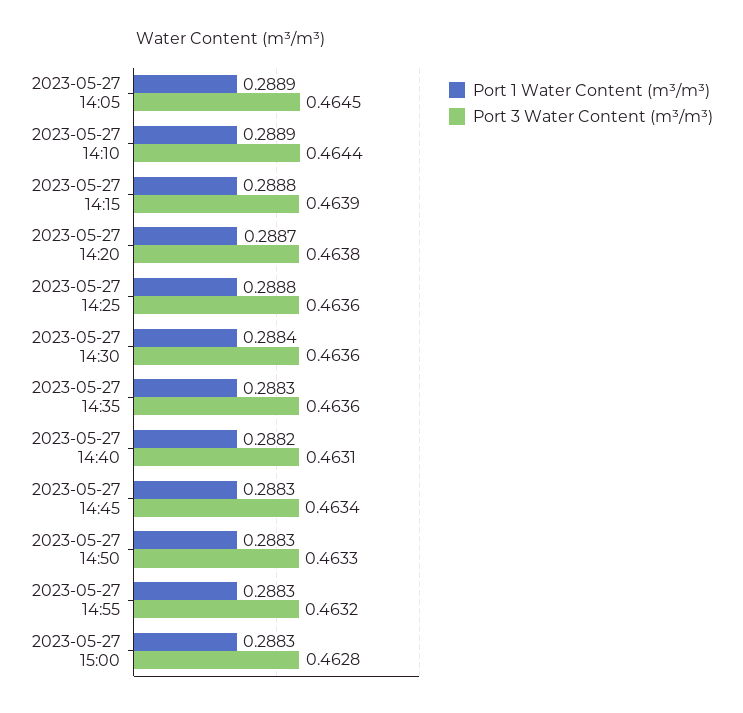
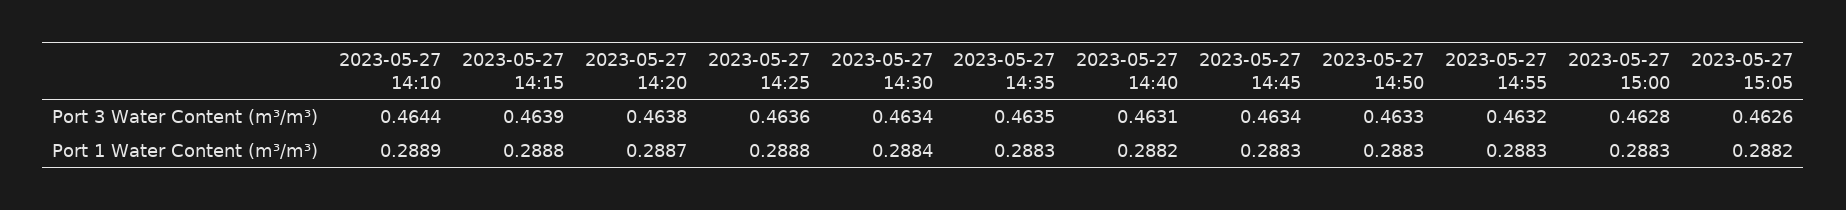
Port 1 Water Content (m³/m³), 2023-05-27 14:05: 0.2889 -> none
Port 3 Water Content (m³/m³), 2023-05-27 14:05: 0.4645 -> none
Port 3 Water Content (m³/m³), 2023-05-27 14:30: 0.4636 -> 0.4634
Port 3 Water Content (m³/m³), 2023-05-27 14:35: 0.4636 -> 0.4635
Port 3 Water Content (m³/m³), 2023-05-27 15:05: none -> 0.4626
Port 1 Water Content (m³/m³), 2023-05-27 15:05: none -> 0.2882

